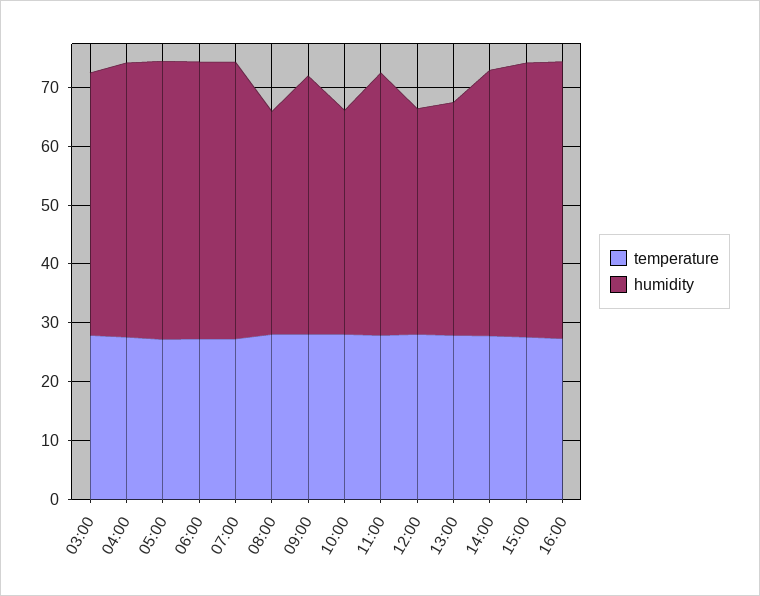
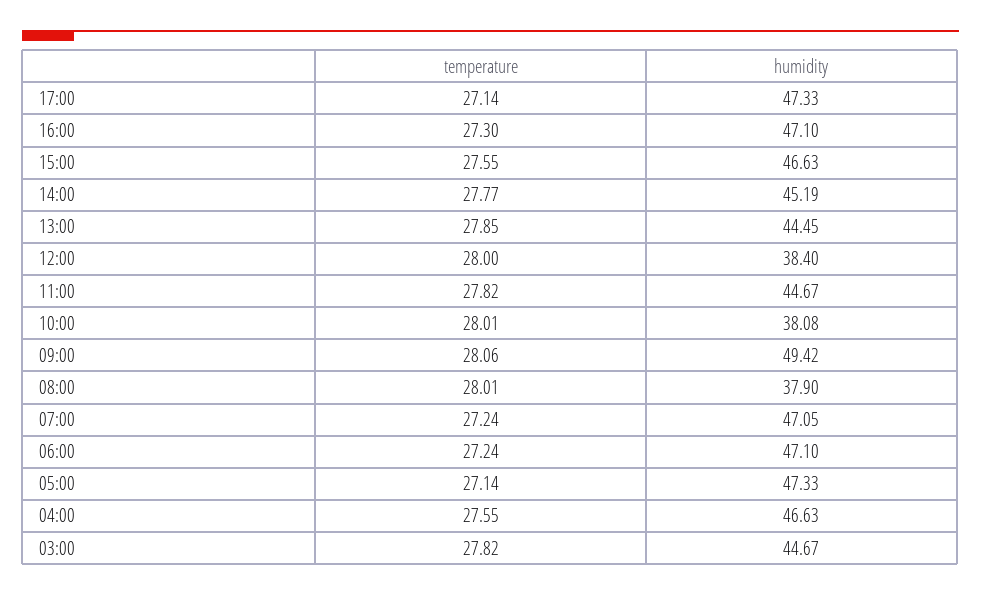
humidity, 09:00: 44 -> 49.42
humidity, 13:00: 40 -> 44.45
temperature, 17:00: none -> 27.14
humidity, 17:00: none -> 47.33

